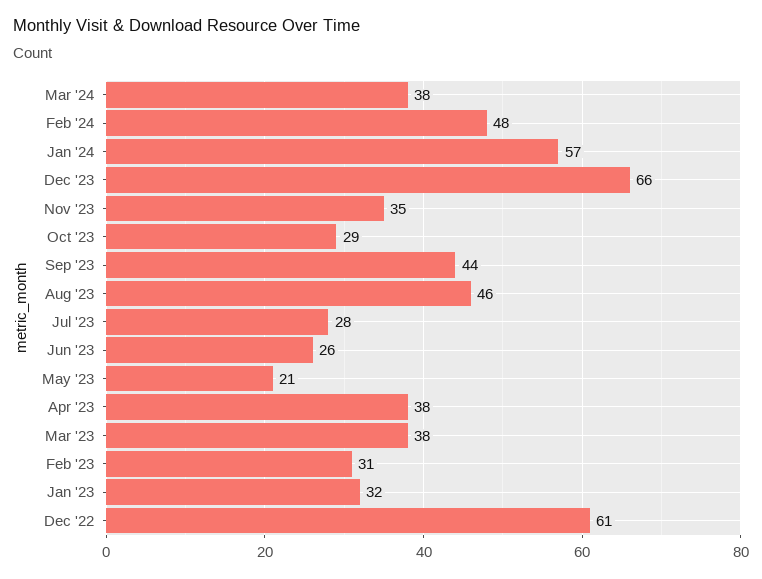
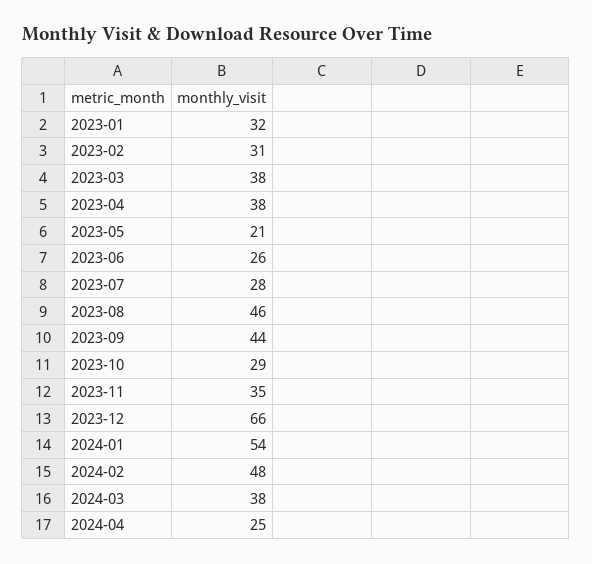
Jan '24: 57 -> 54
Dec '22: 61 -> none
2024-04: none -> 25

